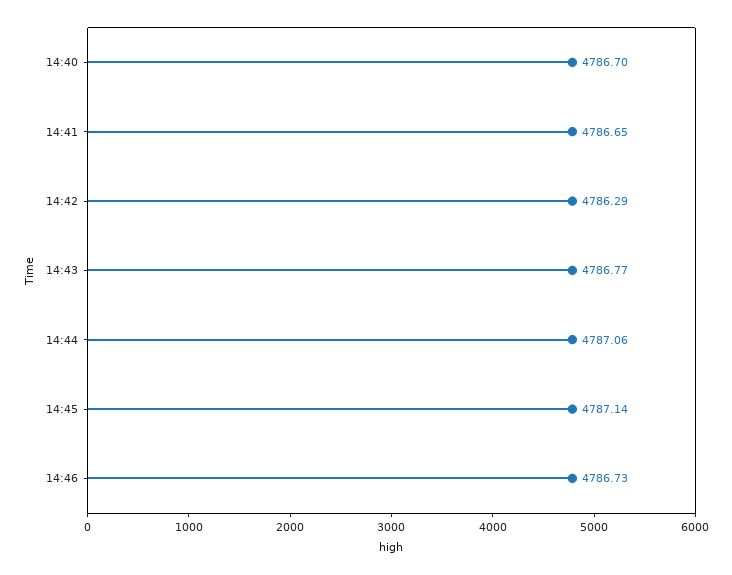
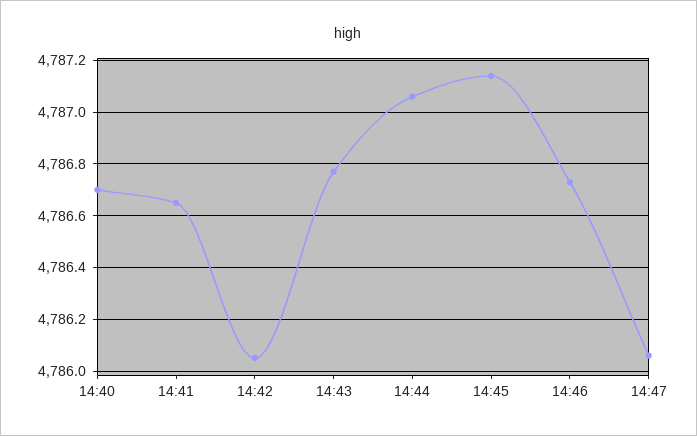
14:42: 4786.29 -> 4786.05
14:47: none -> 4786.05

